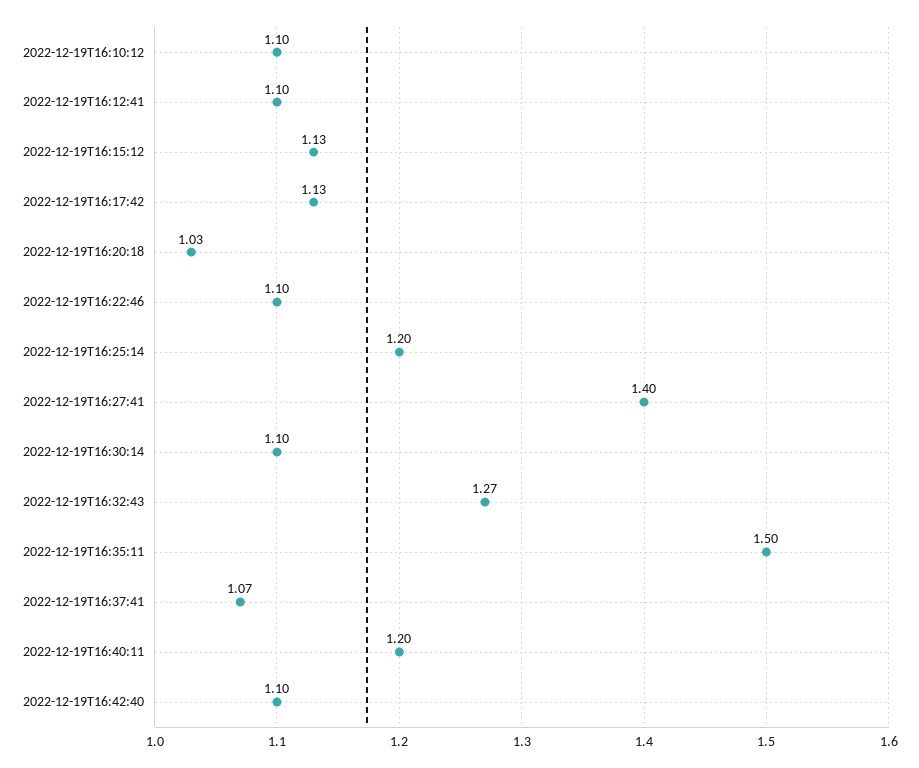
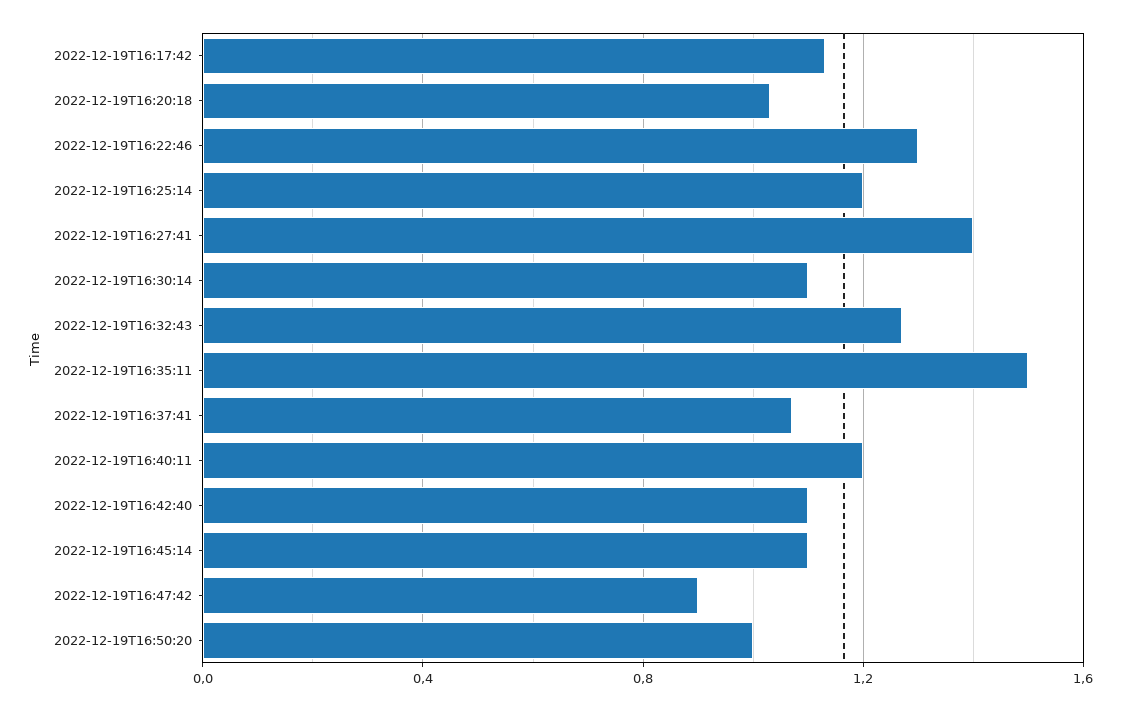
2022-12-19T16:10:12: 1.1 -> none
2022-12-19T16:12:41: 1.1 -> none
2022-12-19T16:15:12: 1.13 -> none
2022-12-19T16:22:46: 1.1 -> 1.3
2022-12-19T16:45:14: none -> 1.1
2022-12-19T16:47:42: none -> 0.9
2022-12-19T16:50:20: none -> 1

